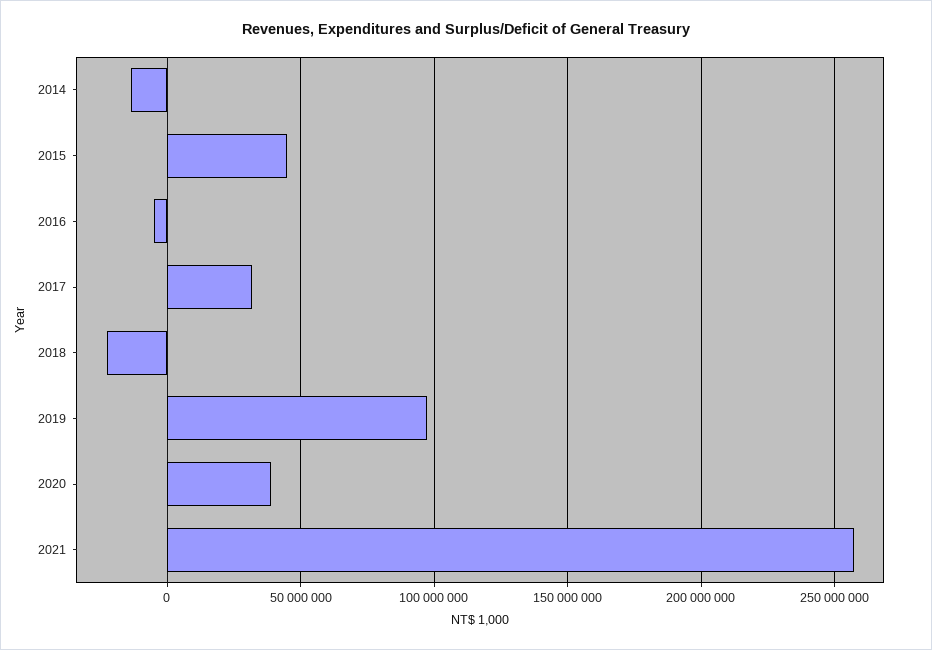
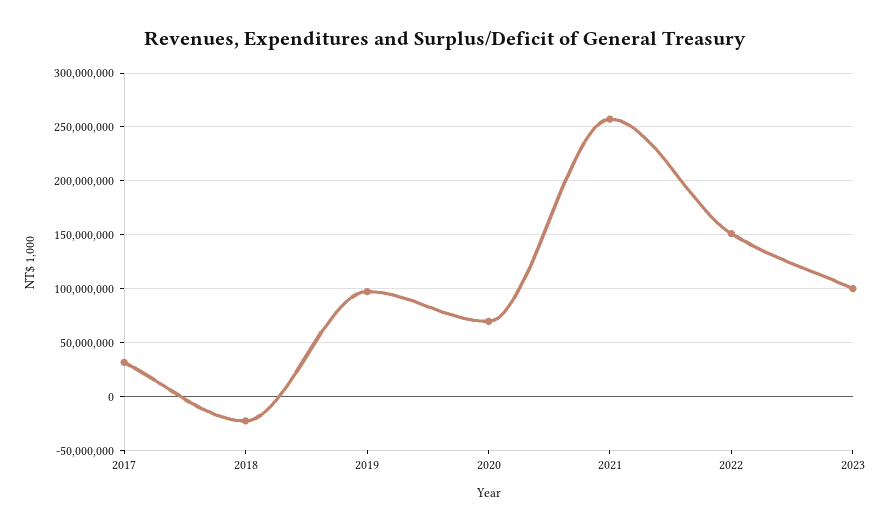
2014: -15000000 -> none
2015: 45000000 -> none
2016: -5000000 -> none
2020: 40000000 -> 70000000
2022: none -> 150000000
2023: none -> 100000000

